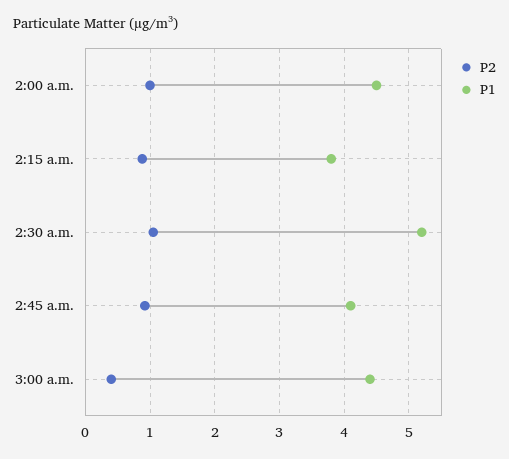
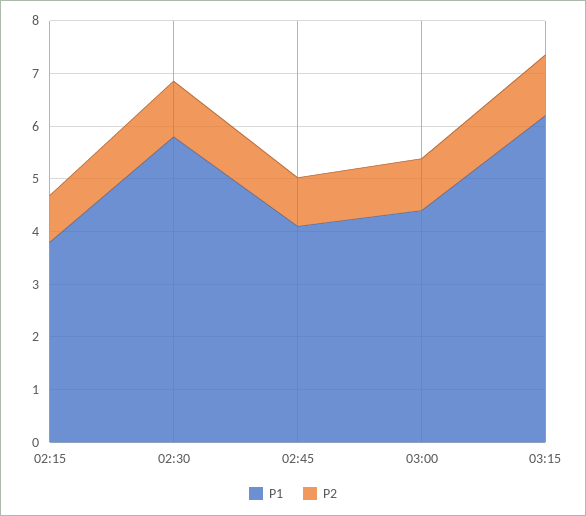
P2, 2:00 a.m.: 1 -> none
P1, 2:00 a.m.: 4.5 -> none
P1, 2:30 a.m.: 5.2 -> 5.8
P2, 3:00 a.m.: 0.4 -> 1
P1, 03:15: none -> 6.2
P2, 03:15: none -> 1.2

